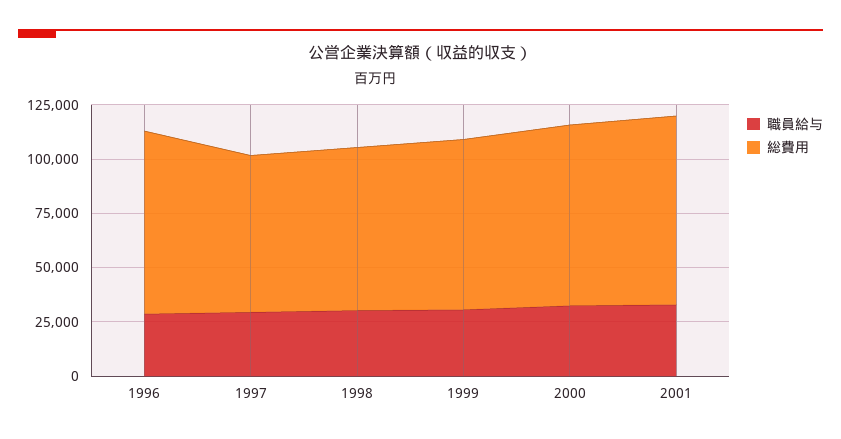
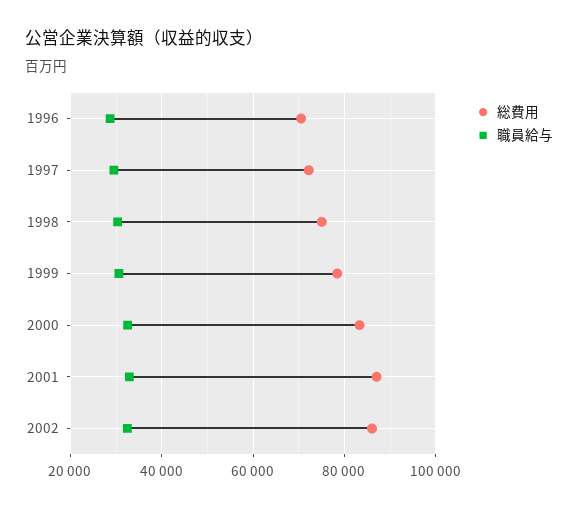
総費用, 1996: 85000 -> 70000
総費用, 2002: none -> 86000
職員給与, 2002: none -> 32000

